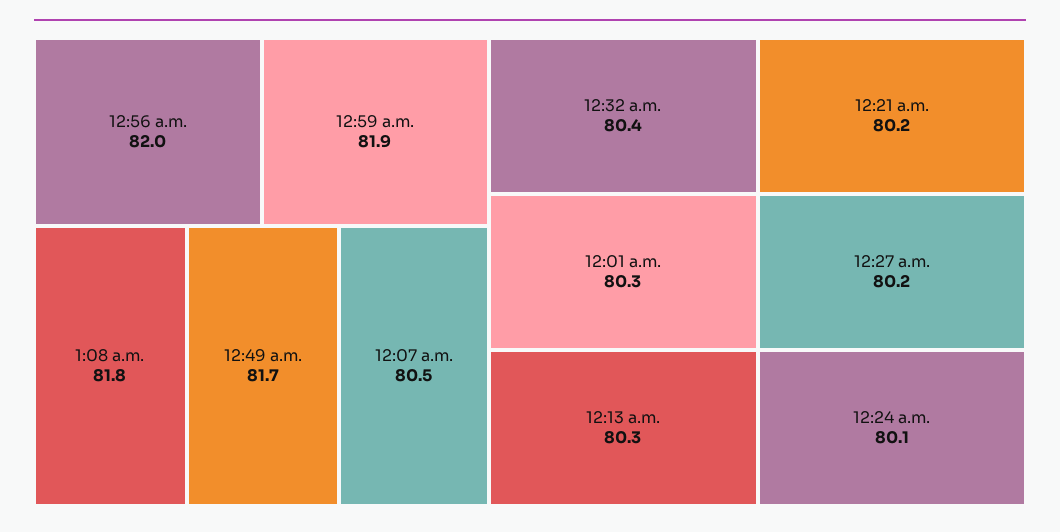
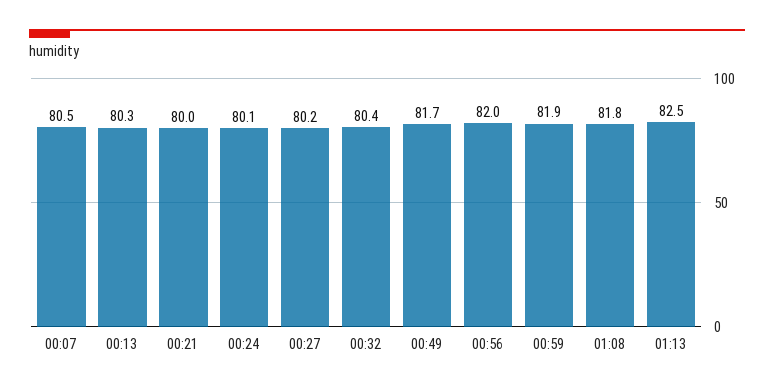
12:01 a.m.: 80.3 -> none
12:21 a.m.: 80.2 -> 80
01:13: none -> 82.5

